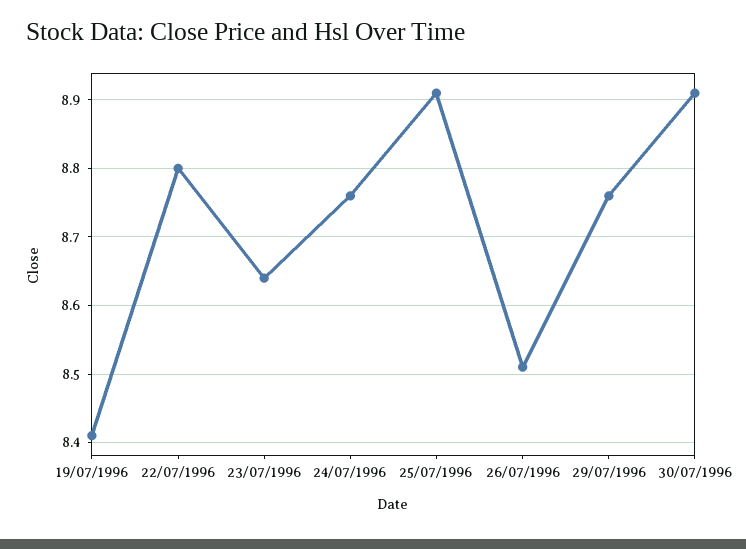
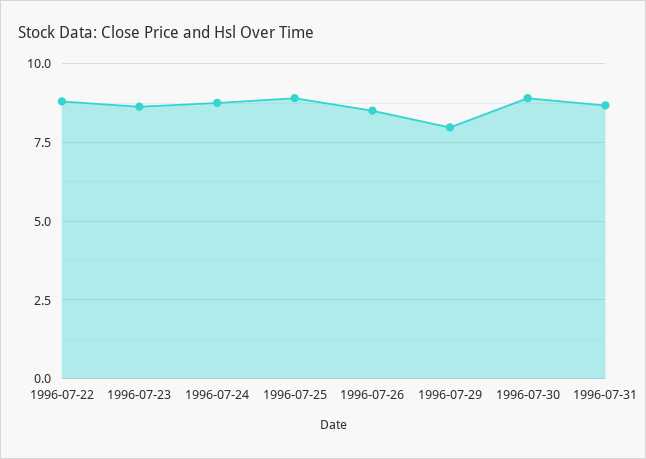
19/07/1996: 8.41 -> none
29/07/1996: 8.76 -> 8
1996-07-31: none -> 8.75

